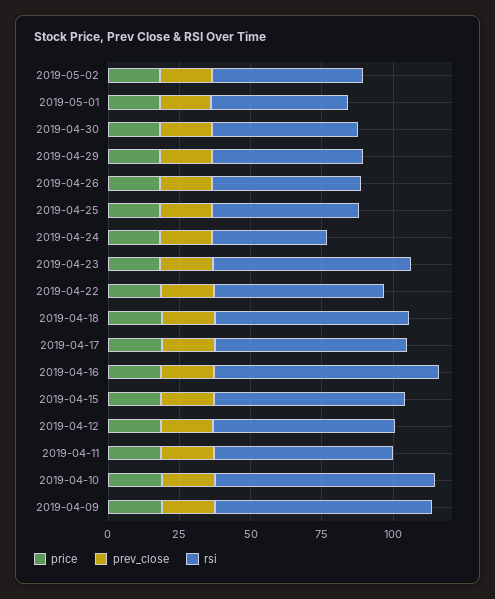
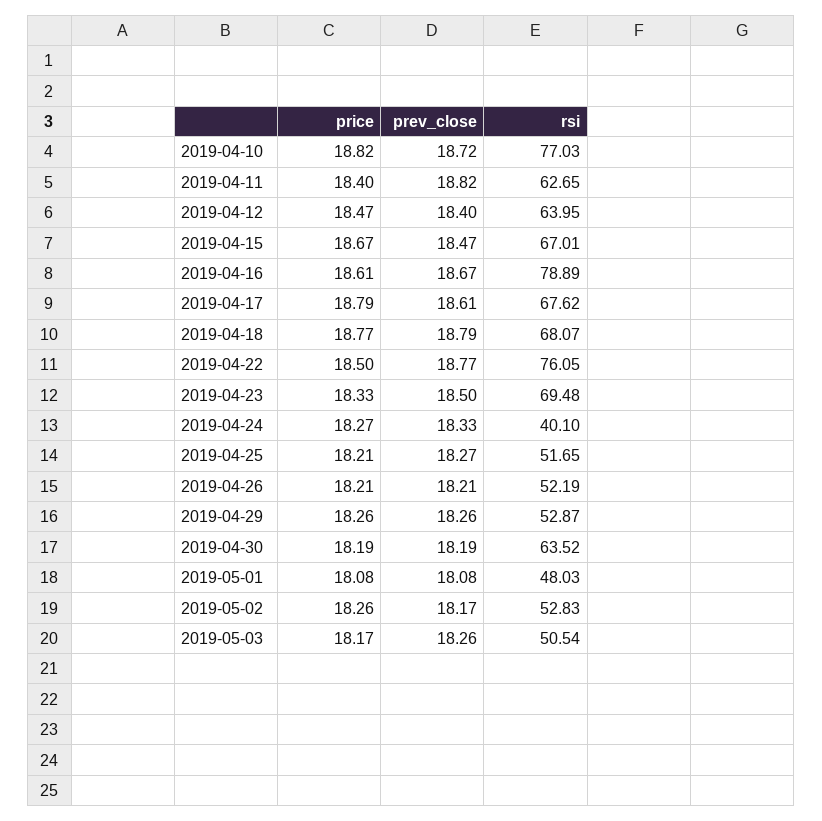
rsi, 2019-04-30: 50 -> 63.52
rsi, 2019-04-22: 60 -> 76.05
price, 2019-04-09: 20 -> none
prev_close, 2019-04-09: 20 -> none
rsi, 2019-04-09: 75 -> none
price, 2019-05-03: none -> 18.17
prev_close, 2019-05-03: none -> 18.26
rsi, 2019-05-03: none -> 50.54

